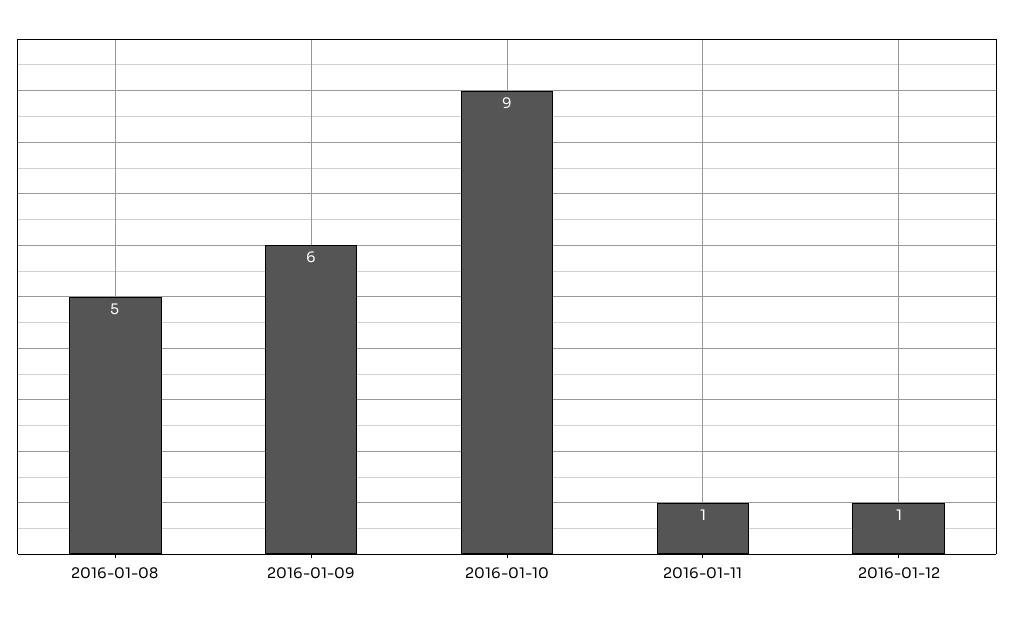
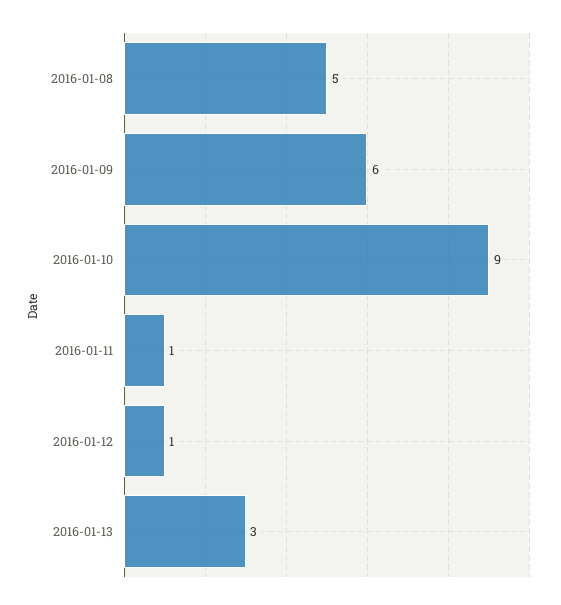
2016-01-13: none -> 3

